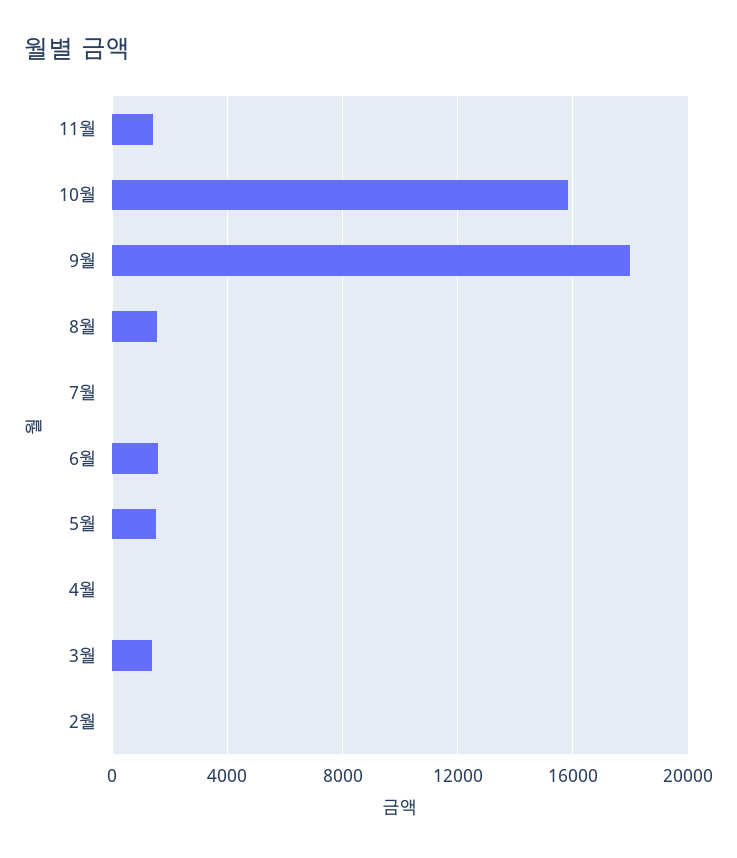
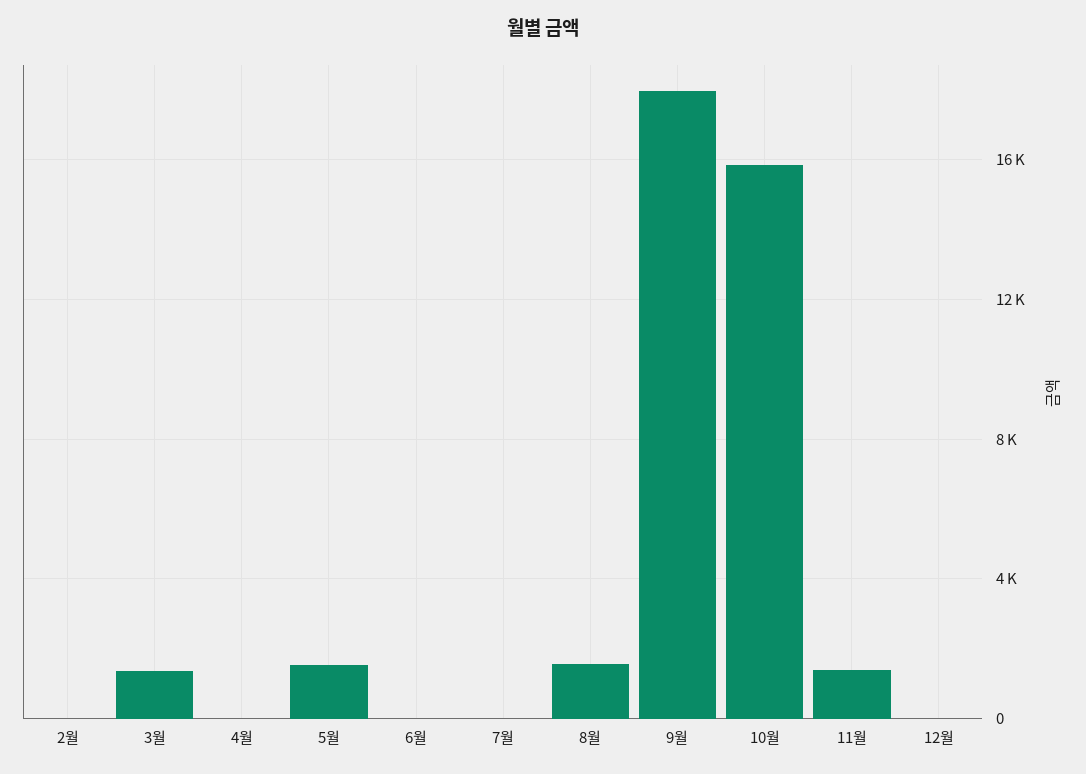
6월: 1500 -> 0
12월: none -> 0

